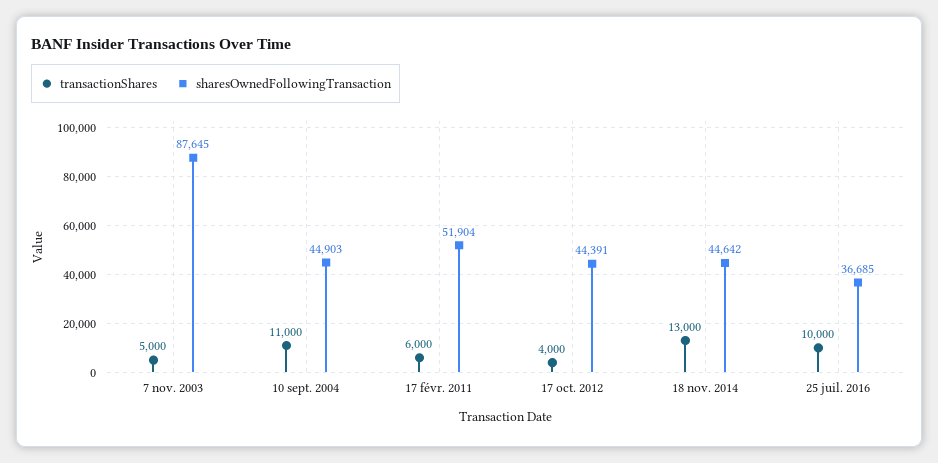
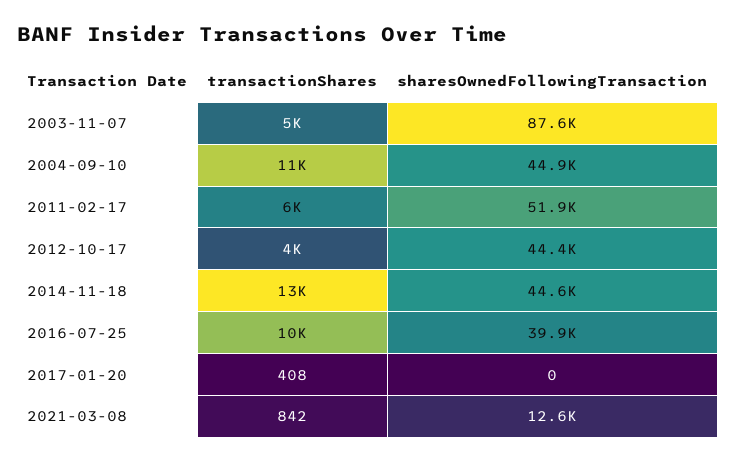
sharesOwnedFollowingTransaction, 25 juil. 2016: 36685 -> 39900
transactionShares, 2017-01-20: none -> 408
sharesOwnedFollowingTransaction, 2017-01-20: none -> 0
transactionShares, 2021-03-08: none -> 842
sharesOwnedFollowingTransaction, 2021-03-08: none -> 12600

